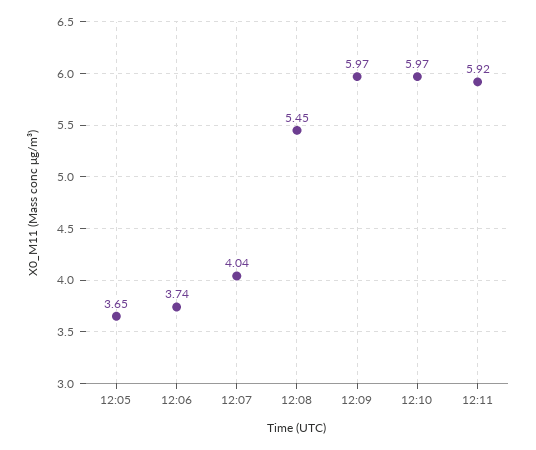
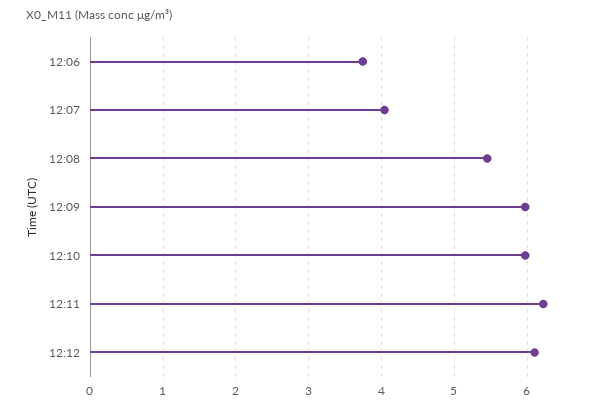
12:05: 3.65 -> none
12:11: 5.92 -> 6.2
12:12: none -> 6.1

